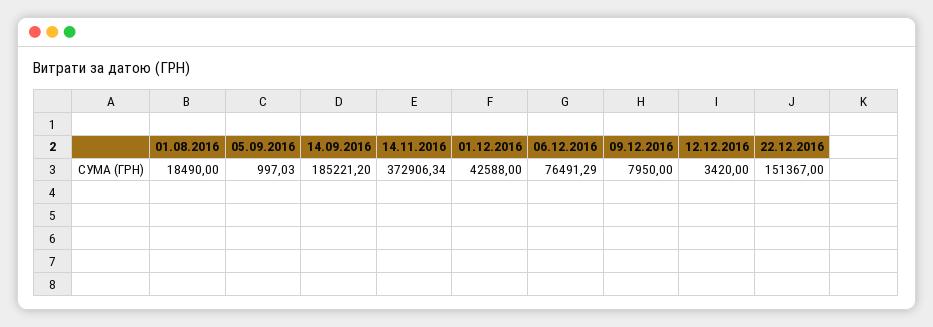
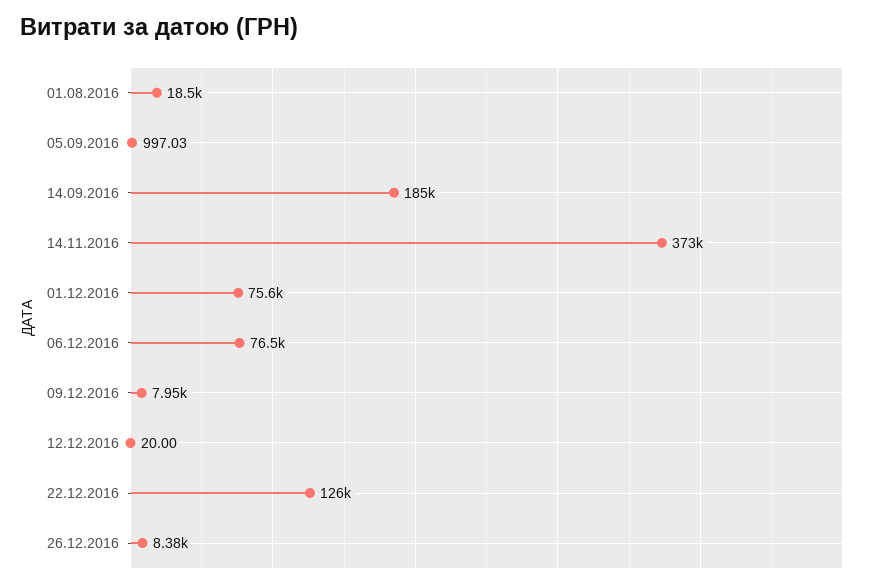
01.12.2016: 42588 -> 75600
12.12.2016: 3420 -> 20
22.12.2016: 151367 -> 126000
26.12.2016: none -> 8380

